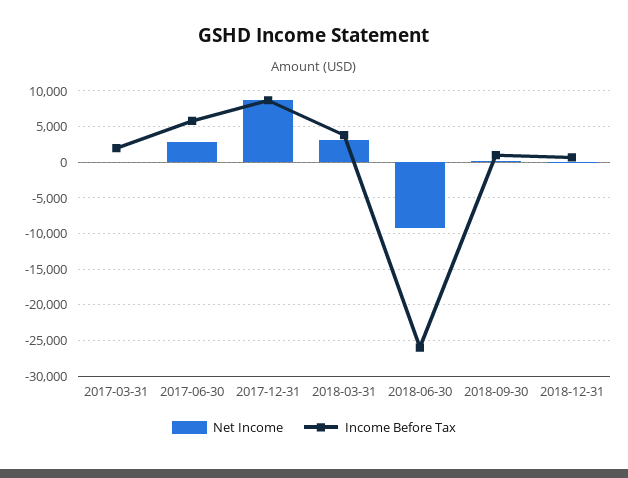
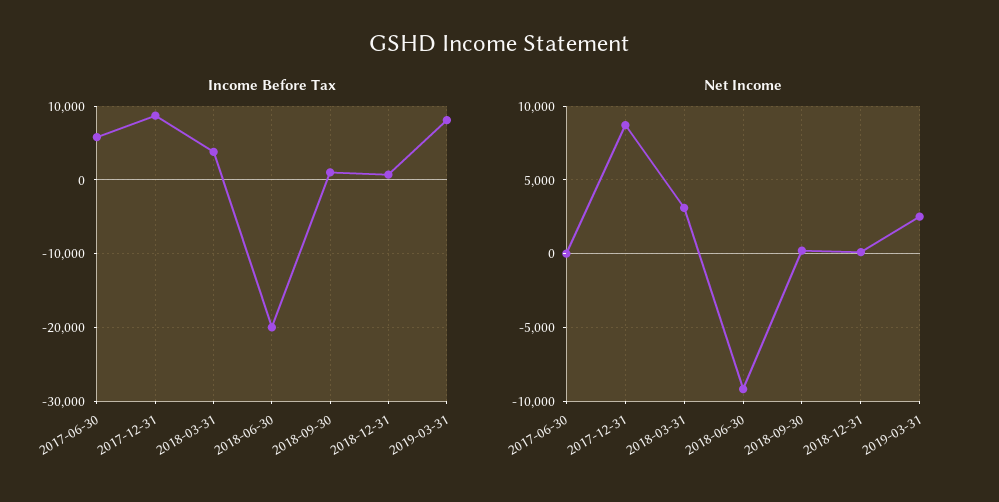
Net Income, 2017-03-31: 0 -> none
Income Before Tax, 2017-03-31: 2000 -> none
Net Income, 2017-06-30: 3000 -> 0
Income Before Tax, 2018-06-30: -26000 -> -20000
Income Before Tax, 2019-03-31: none -> 8000
Net Income, 2019-03-31: none -> 2500

